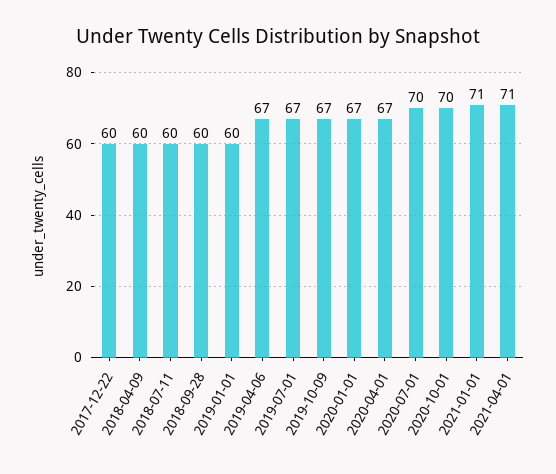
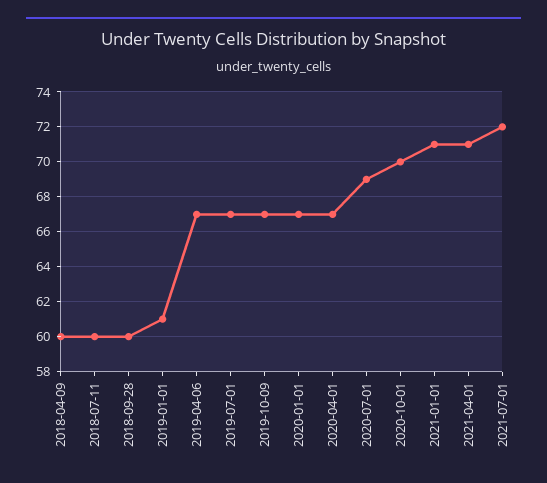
2017-12-22: 60 -> none
2019-01-01: 60 -> 61
2020-07-01: 70 -> 69
2021-07-01: none -> 72

